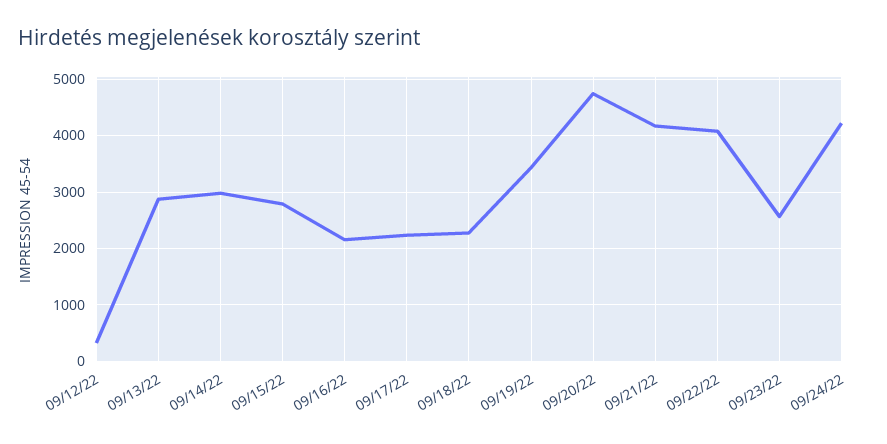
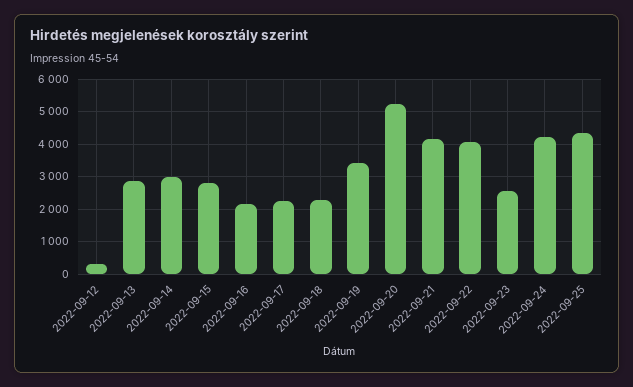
09/20/22: 4800 -> 5200
2022-09-25: none -> 4400

